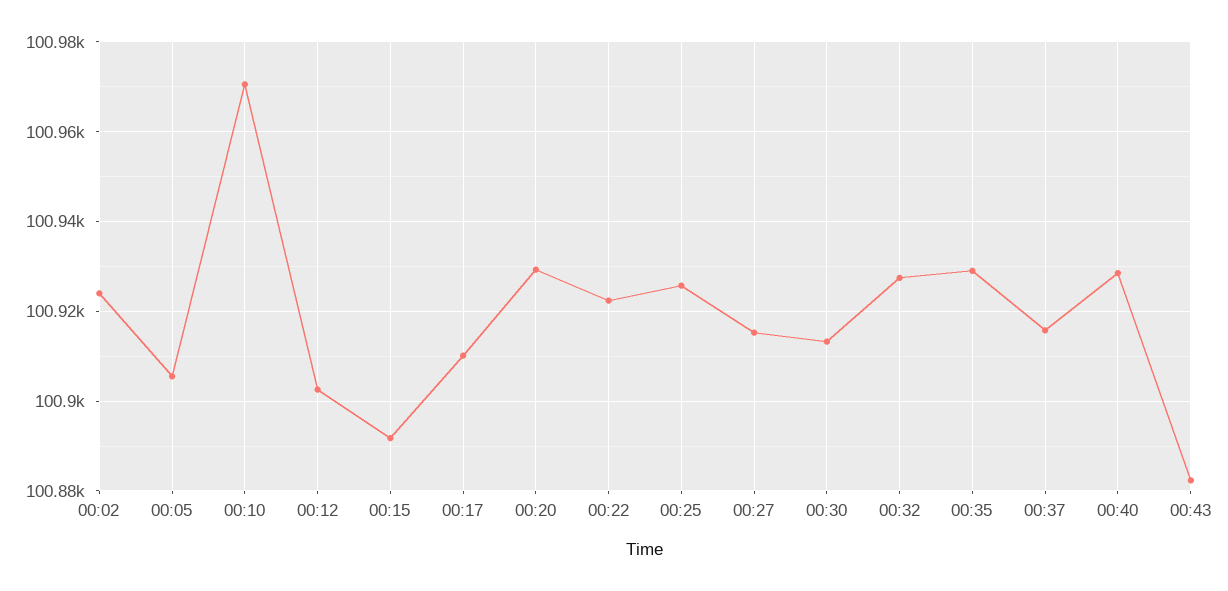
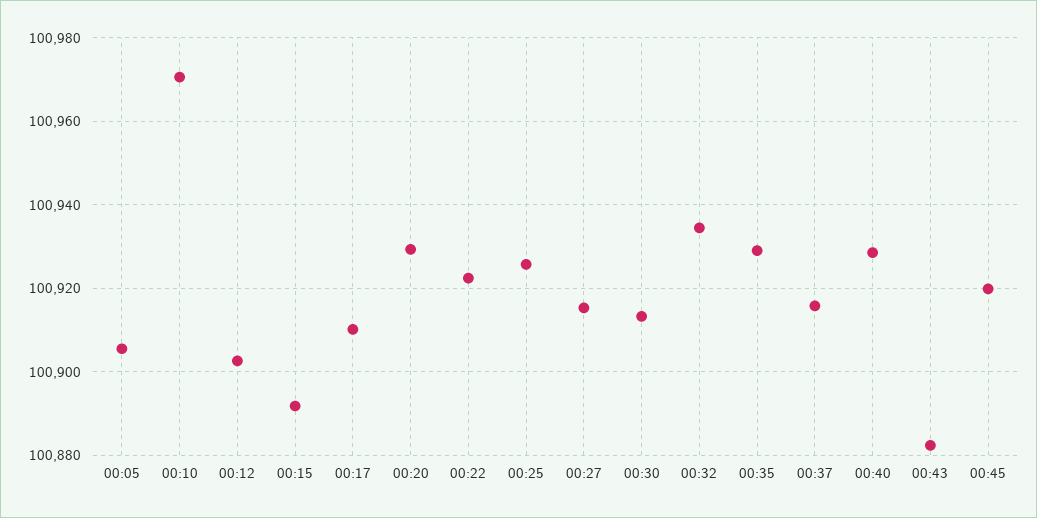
00:02: 100924 -> none
00:32: 100928 -> 100934
00:45: none -> 100920

